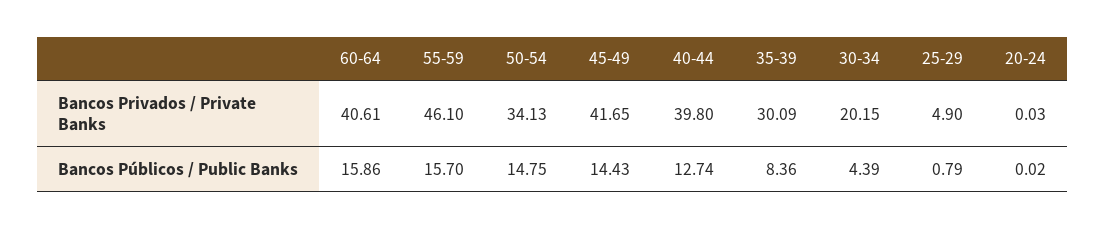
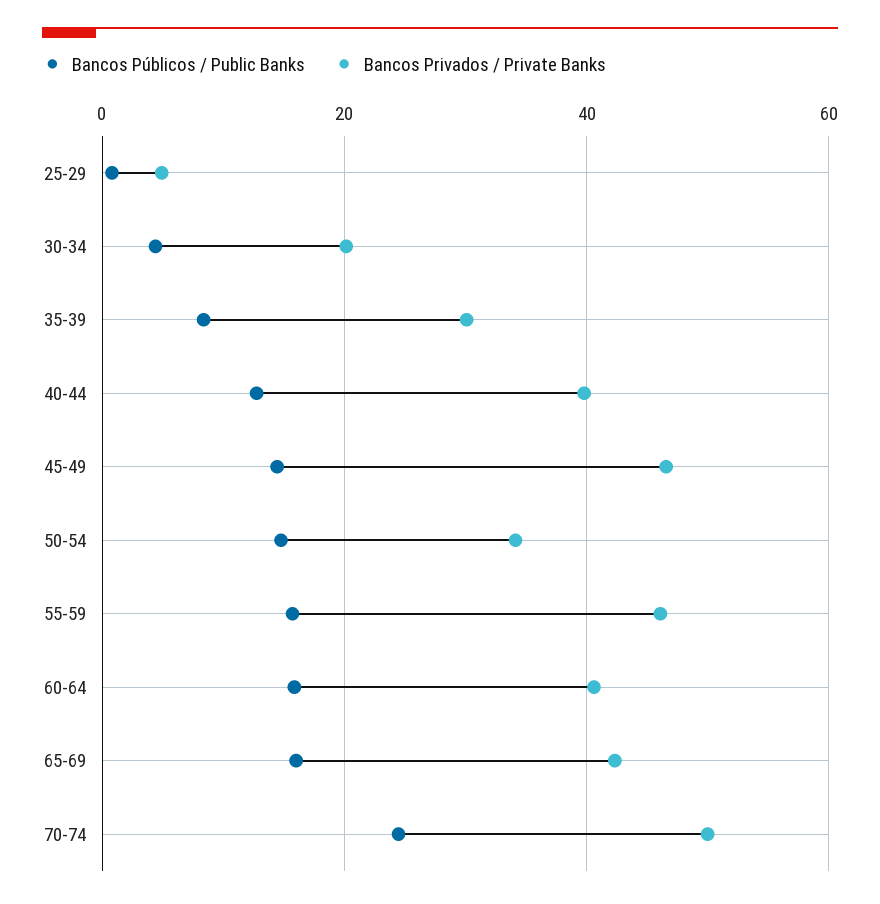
Bancos Privados / Private Banks, 45-49: 41.65 -> 46
Bancos Privados / Private Banks, 20-24: 0.03 -> none
Bancos Públicos / Public Banks, 20-24: 0.02 -> none
Bancos Públicos / Public Banks, 65-69: none -> 16
Bancos Privados / Private Banks, 65-69: none -> 42
Bancos Públicos / Public Banks, 70-74: none -> 24
Bancos Privados / Private Banks, 70-74: none -> 50

